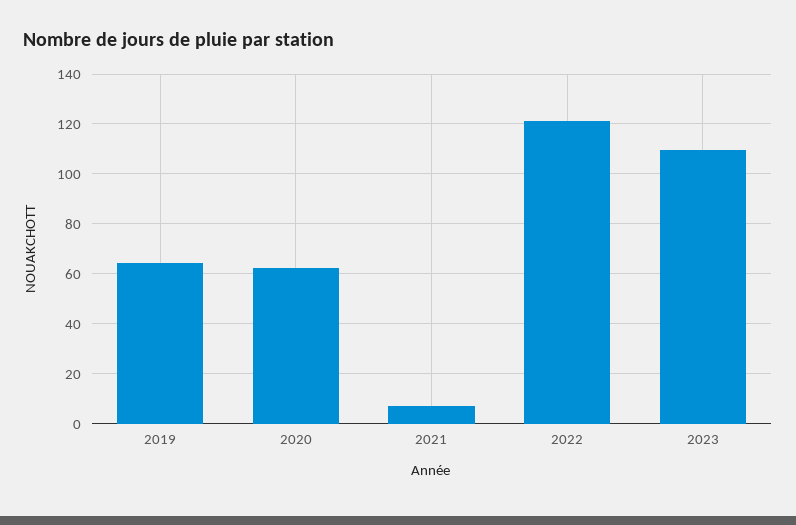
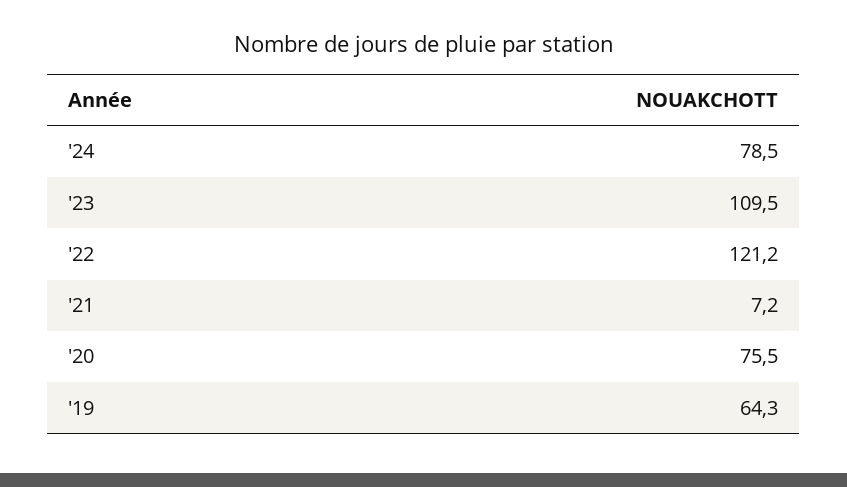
2020: 62.5 -> 75.5
'24: none -> 78.5

